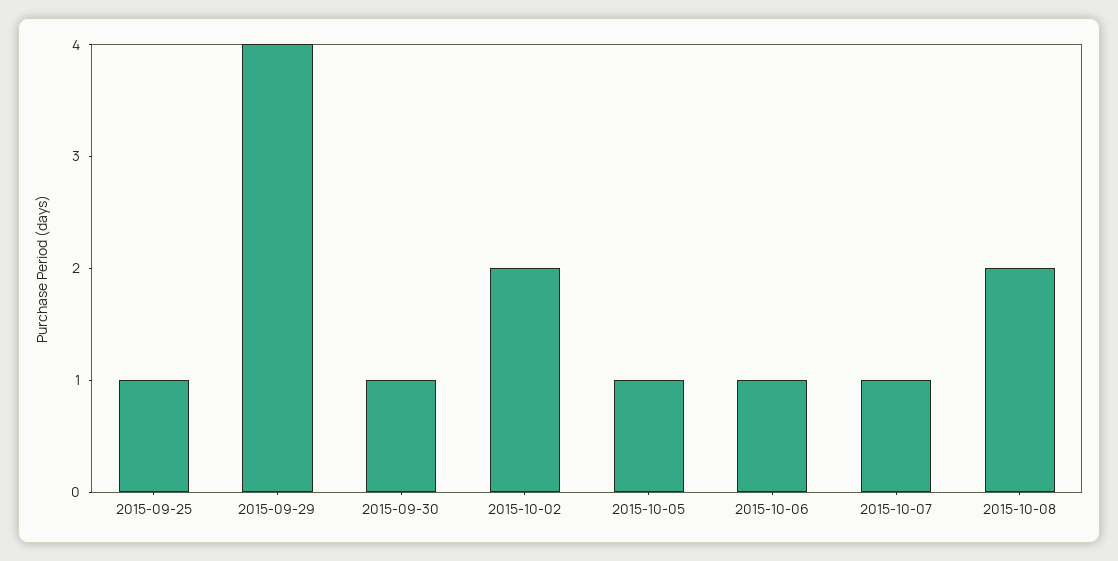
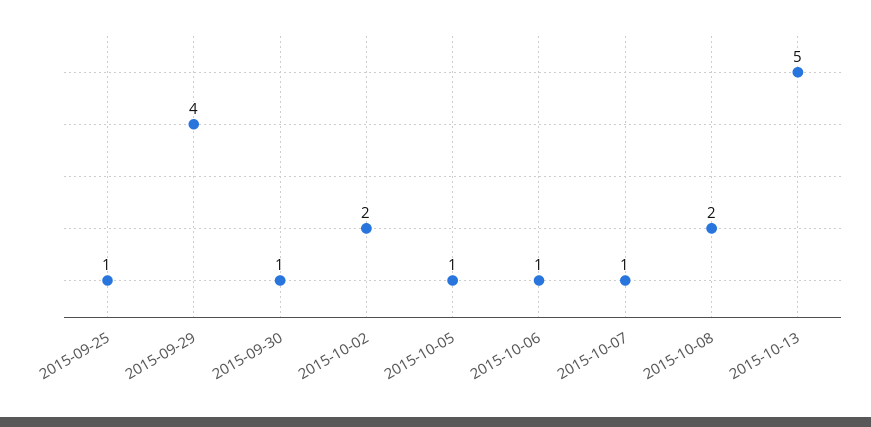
2015-10-13: none -> 5

